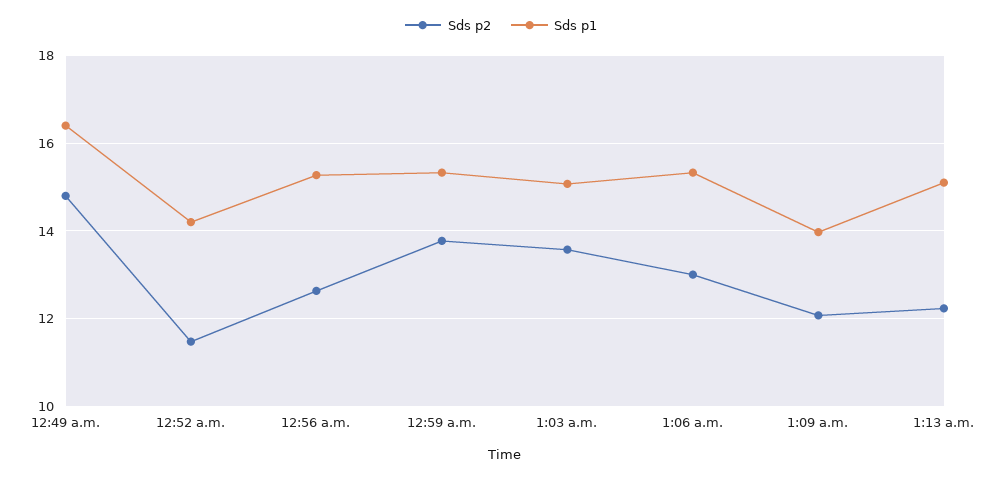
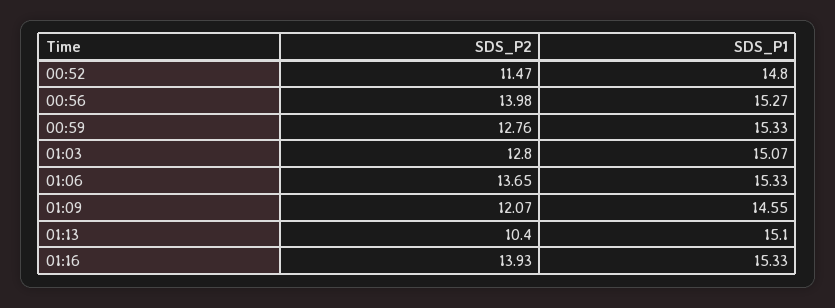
Sds p2, 12:49 a.m.: 14.8 -> none
Sds p1, 12:49 a.m.: 16.4 -> none
Sds p1, 12:52 a.m.: 14.2 -> 14.8
Sds p2, 12:56 a.m.: 12.6 -> 13.98
Sds p2, 12:59 a.m.: 13.8 -> 12.76
Sds p2, 1:03 a.m.: 13.6 -> 12.8
Sds p2, 1:06 a.m.: 13 -> 13.65
Sds p1, 1:09 a.m.: 14 -> 14.55
Sds p2, 1:13 a.m.: 12.2 -> 10.4
Sds p2, 01:16: none -> 13.93
Sds p1, 01:16: none -> 15.33

